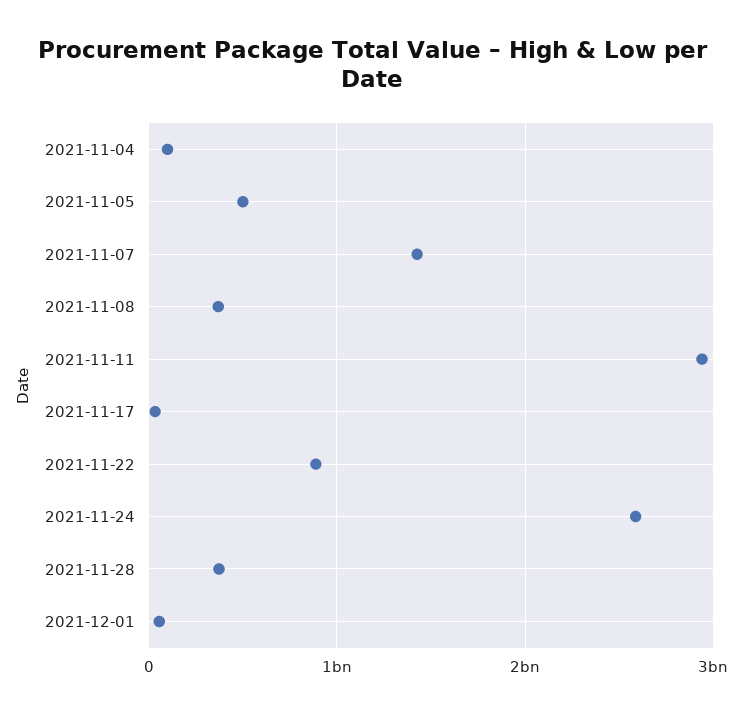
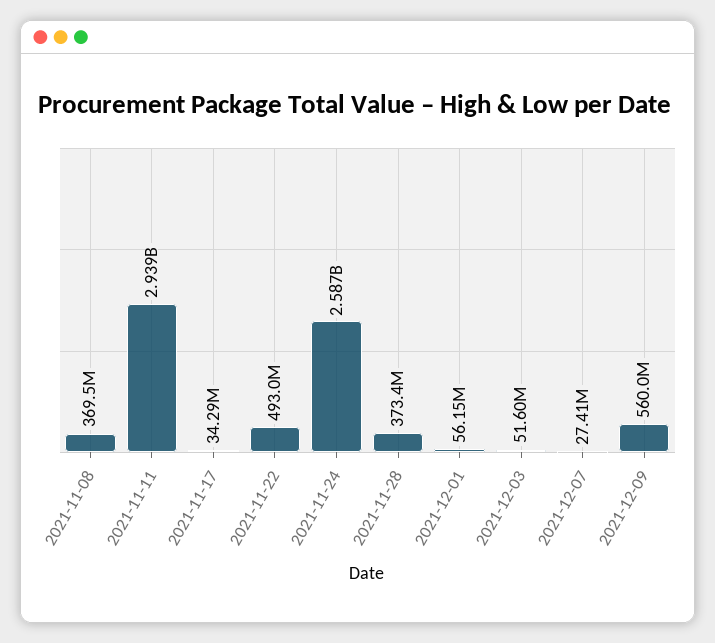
2021-11-04: 100000000 -> none
2021-11-05: 500000000 -> none
2021-11-07: 1400000000 -> none
2021-11-22: 900000000 -> 493000000
2021-12-03: none -> 51600000
2021-12-07: none -> 27410000
2021-12-09: none -> 560000000

